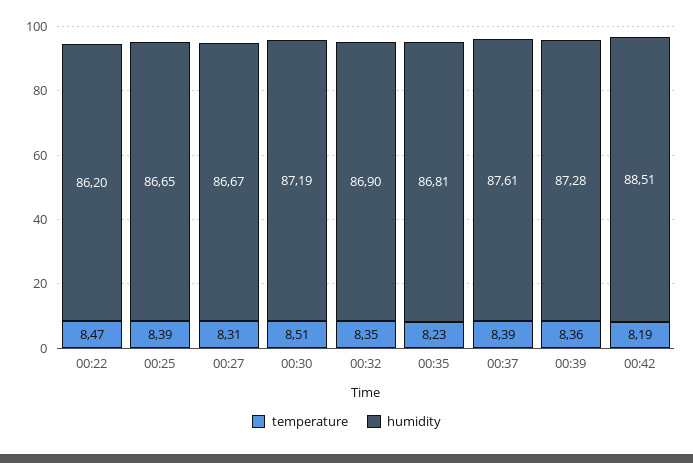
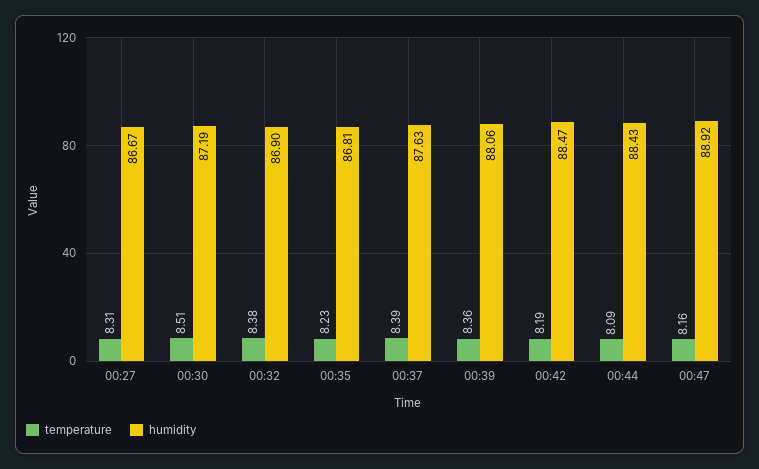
temperature, 00:22: 8.47 -> none
humidity, 00:22: 86.2 -> none
temperature, 00:25: 8.39 -> none
humidity, 00:25: 86.65 -> none
temperature, 00:32: 8.35 -> 8.38
humidity, 00:37: 87.61 -> 87.63
humidity, 00:39: 87.28 -> 88.06
humidity, 00:42: 88.51 -> 88.47
temperature, 00:44: none -> 8.09
humidity, 00:44: none -> 88.43
temperature, 00:47: none -> 8.16
humidity, 00:47: none -> 88.92

